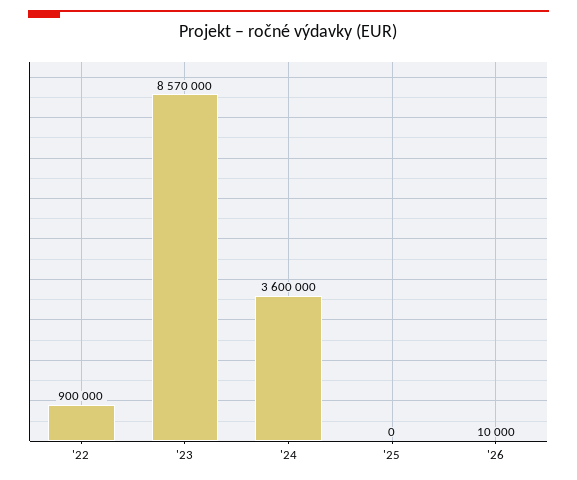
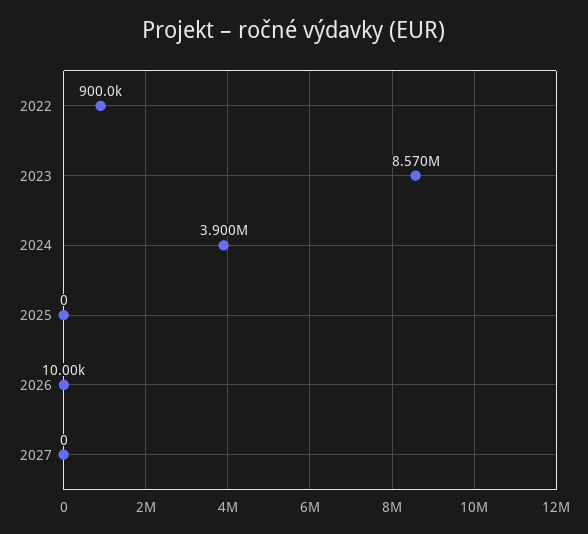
'24: 3600000 -> 3900000
2027: none -> 0

